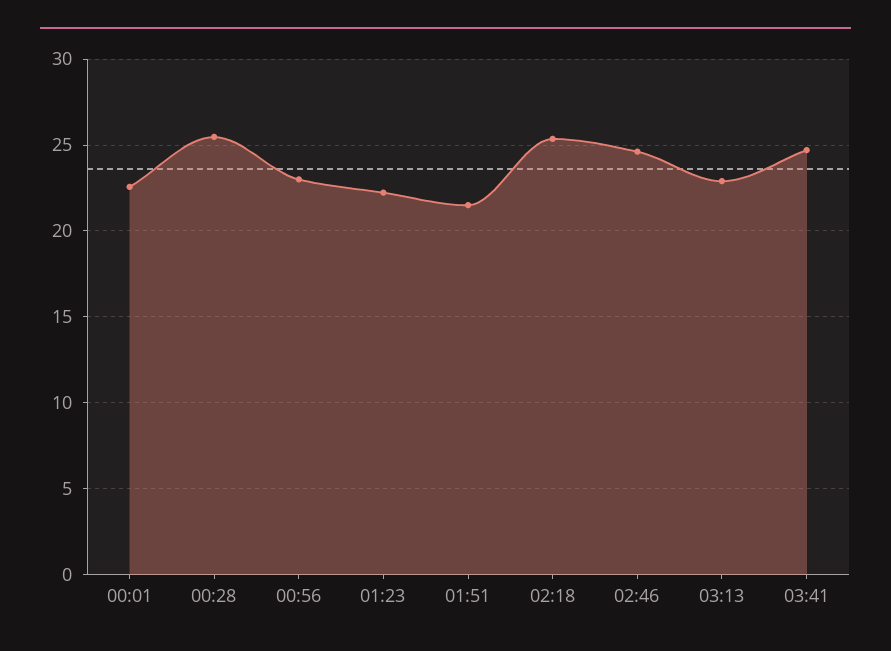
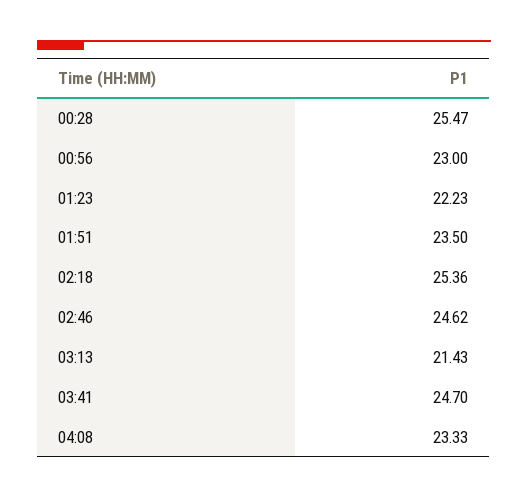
00:01: 22.5 -> none
01:51: 21.5 -> 23.5
03:13: 23 -> 21.43
04:08: none -> 23.33

